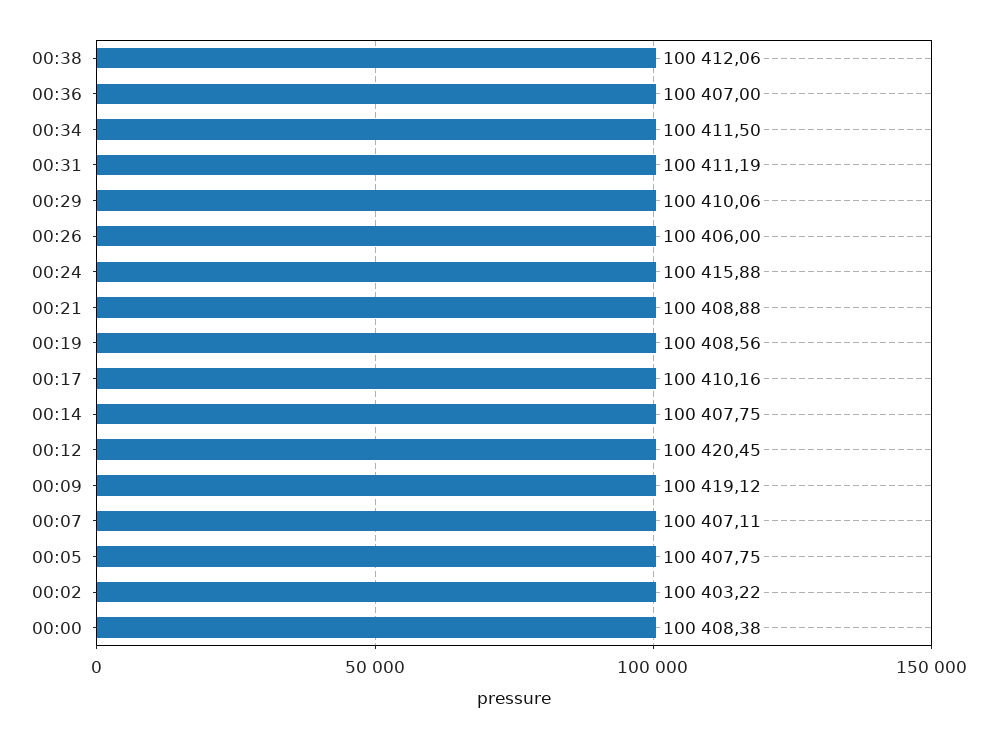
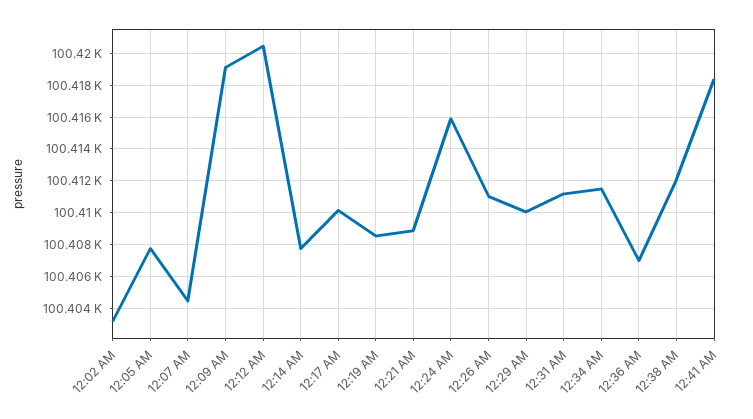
00:26: 100406 -> 100411
00:07: 100407.11 -> 100404.5
00:00: 100408.38 -> none
12:41 AM: none -> 100418.5

